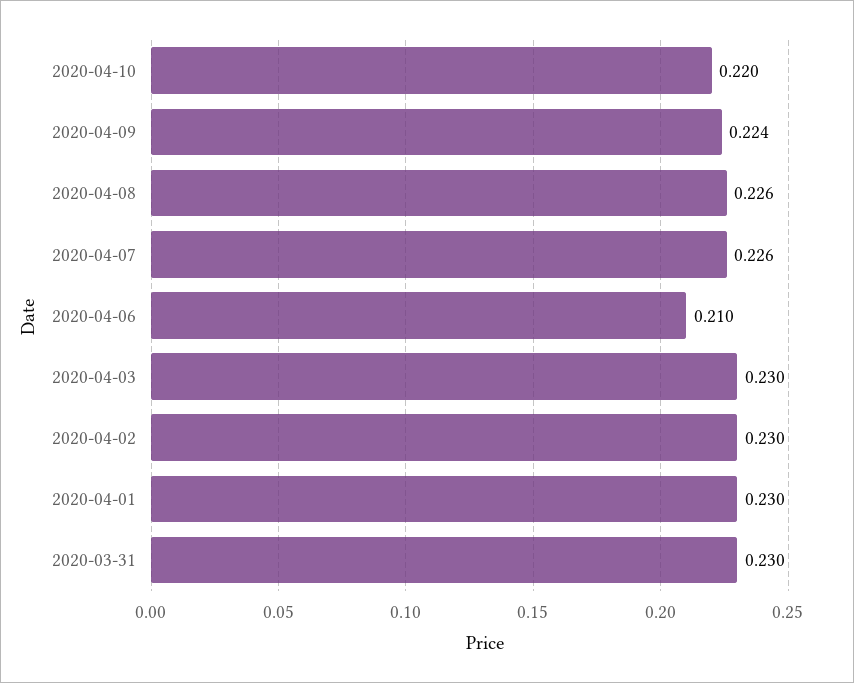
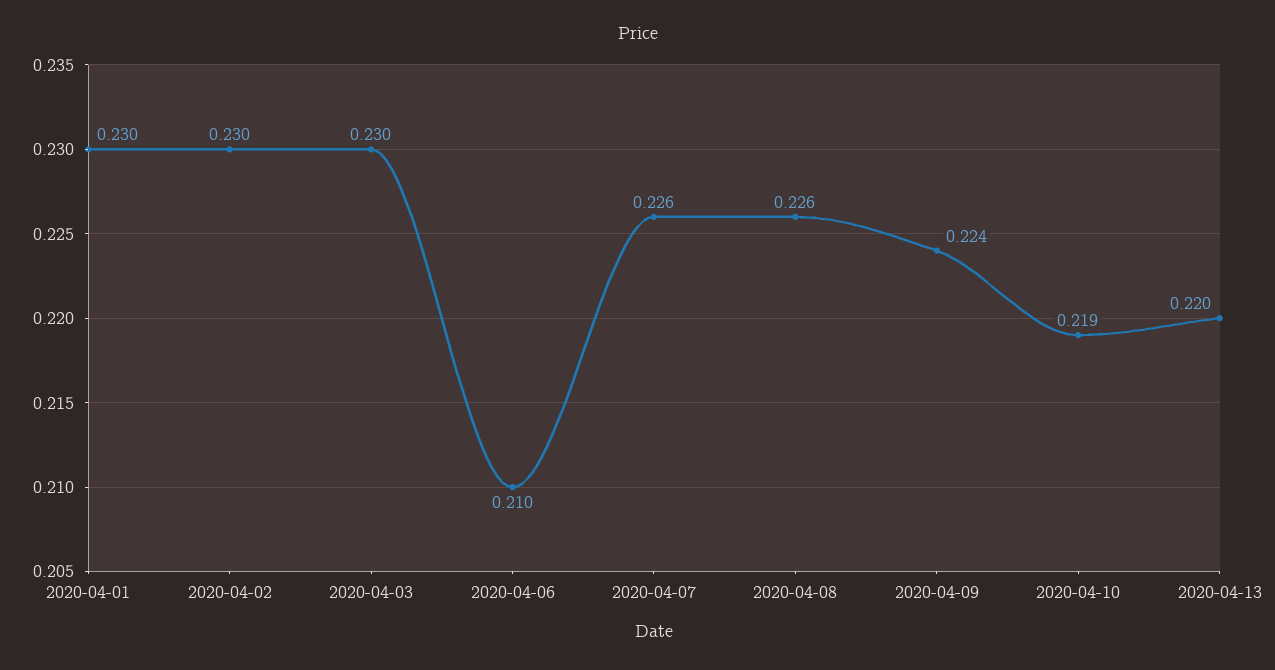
2020-04-10: 0.22 -> 0.219
2020-03-31: 0.23 -> none
2020-04-13: none -> 0.22

